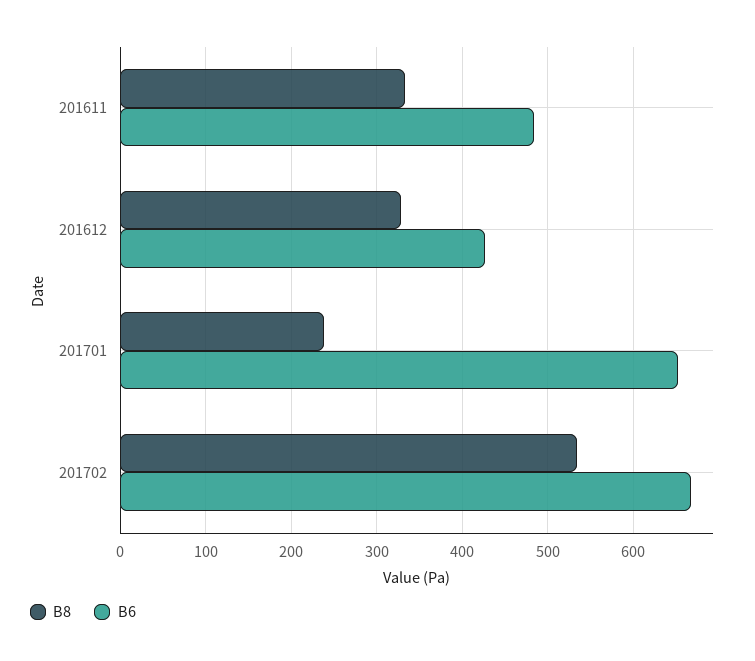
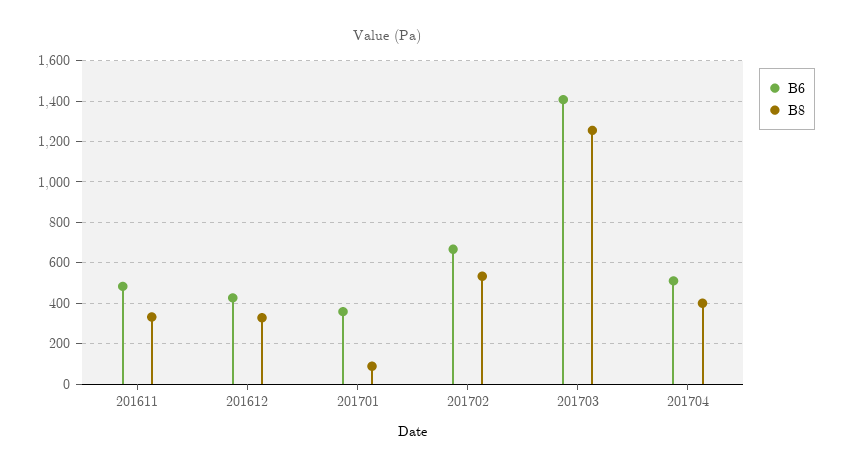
B8, 201701: 240 -> 100
B6, 201701: 650 -> 350
B6, 201703: none -> 1400
B8, 201703: none -> 1250
B6, 201704: none -> 500
B8, 201704: none -> 400

